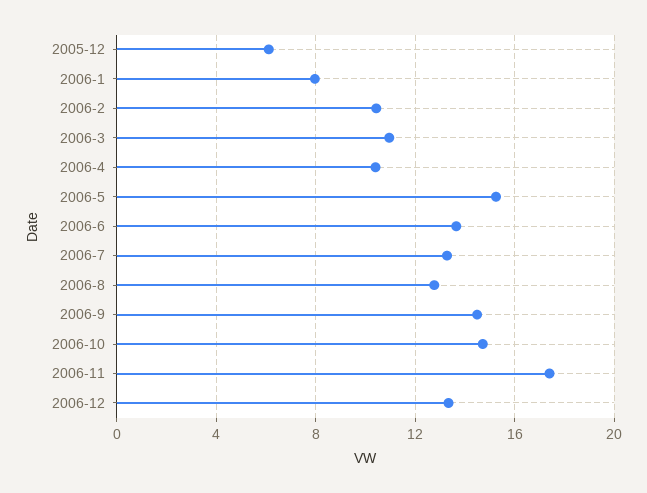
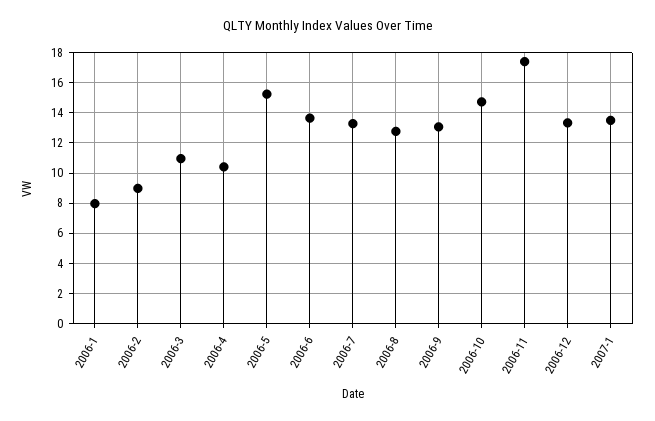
2005-12: 6 -> none
2006-2: 10.5 -> 9
2006-9: 14.5 -> 13
2007-1: none -> 13.5

